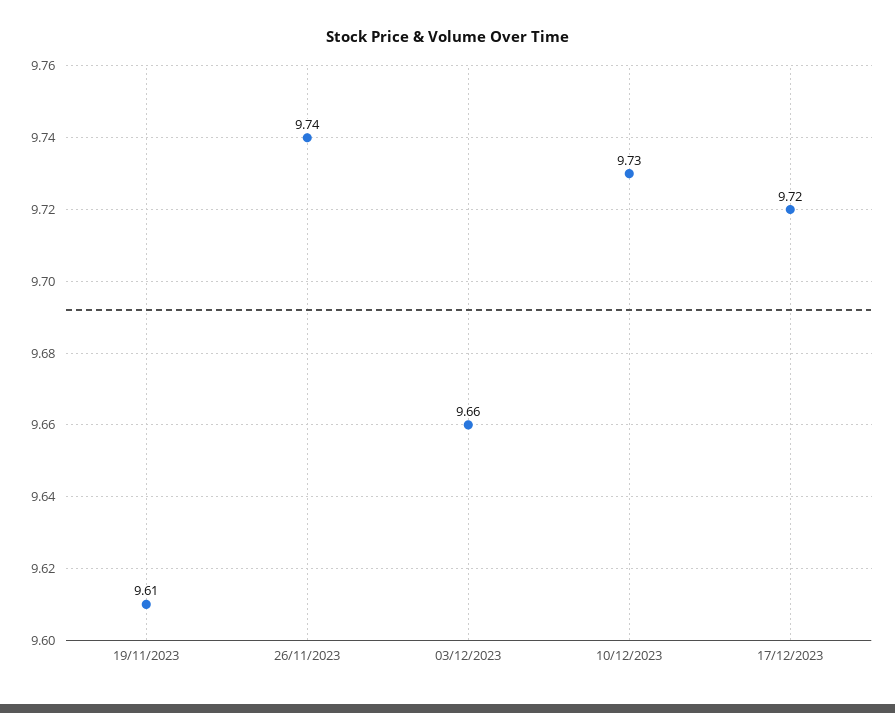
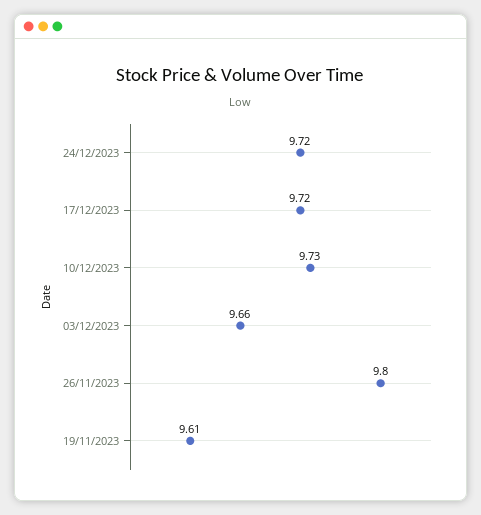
26/11/2023: 9.74 -> 9.8
24/12/2023: none -> 9.72

